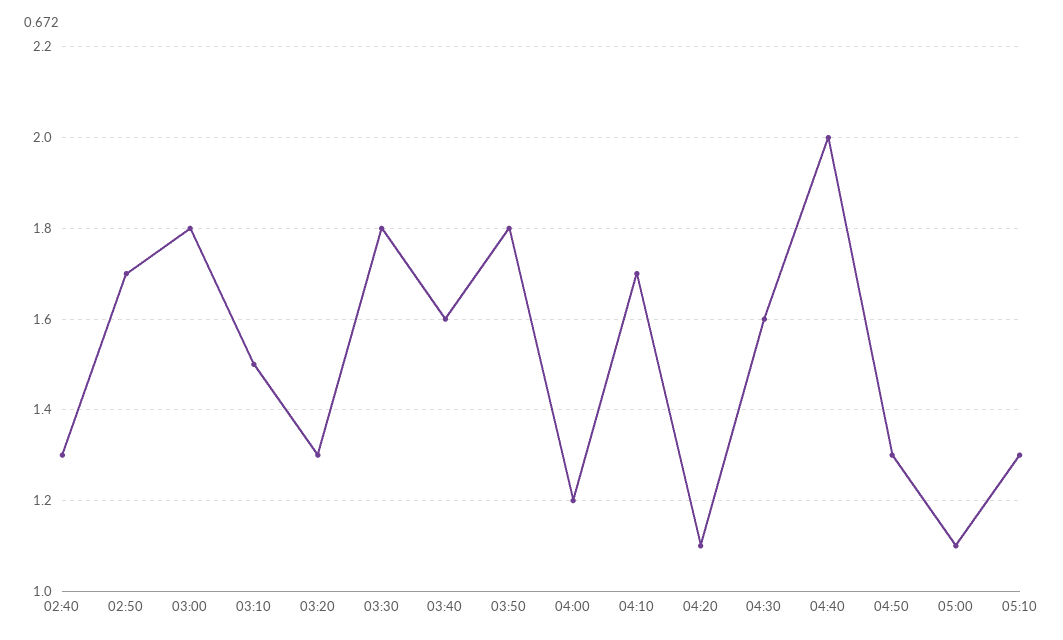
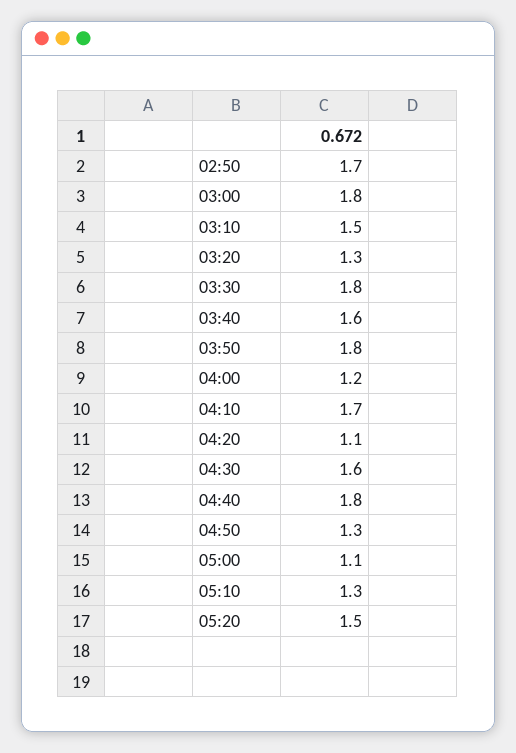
02:40: 1.3 -> none
04:40: 2 -> 1.8
05:20: none -> 1.5

